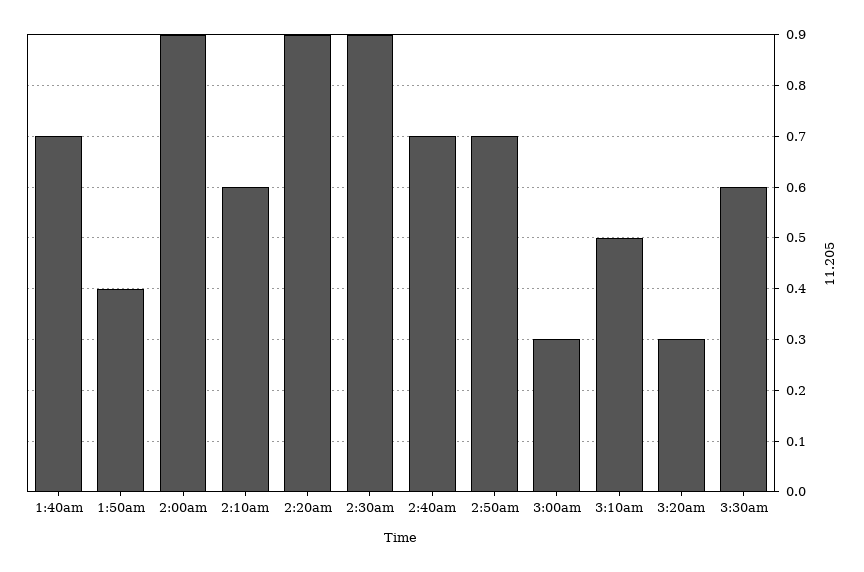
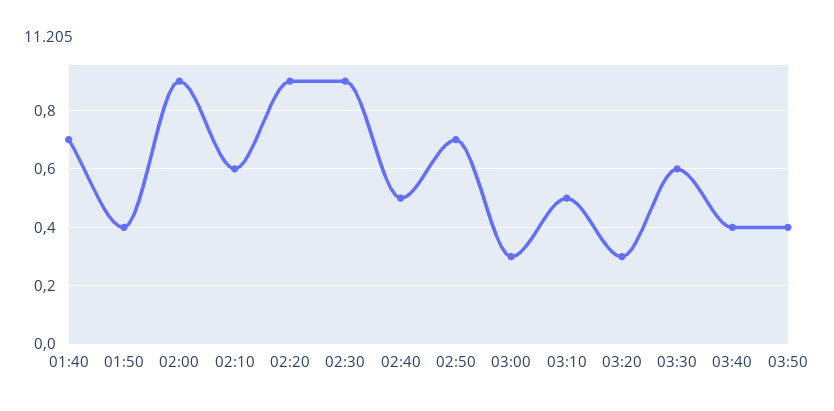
2:40am: 0.7 -> 0.5
03:40: none -> 0.4
03:50: none -> 0.4

